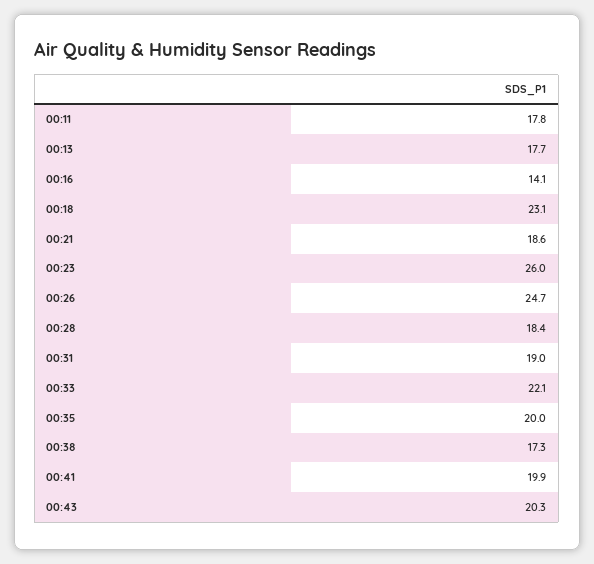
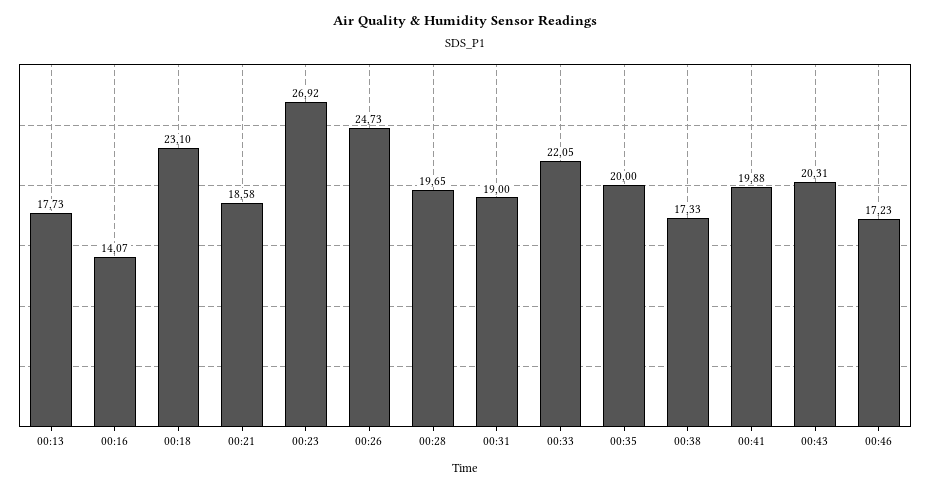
00:11: 17.8 -> none
00:23: 26 -> 26.92
00:28: 18.4 -> 19.65
00:46: none -> 17.23

